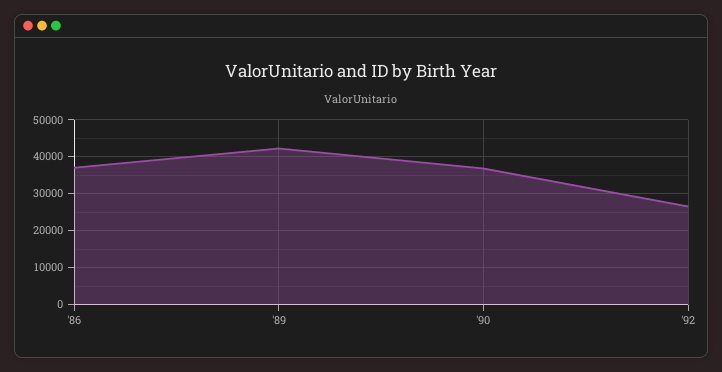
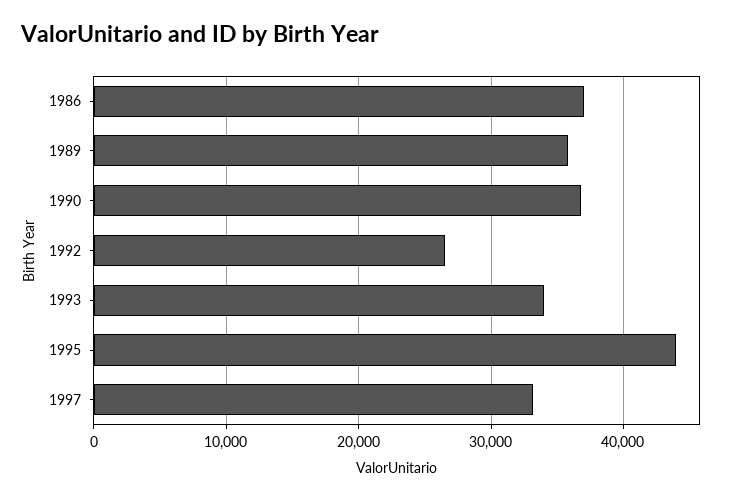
'89: 42000 -> 36000
1993: none -> 34000
1995: none -> 44000
1997: none -> 33000

